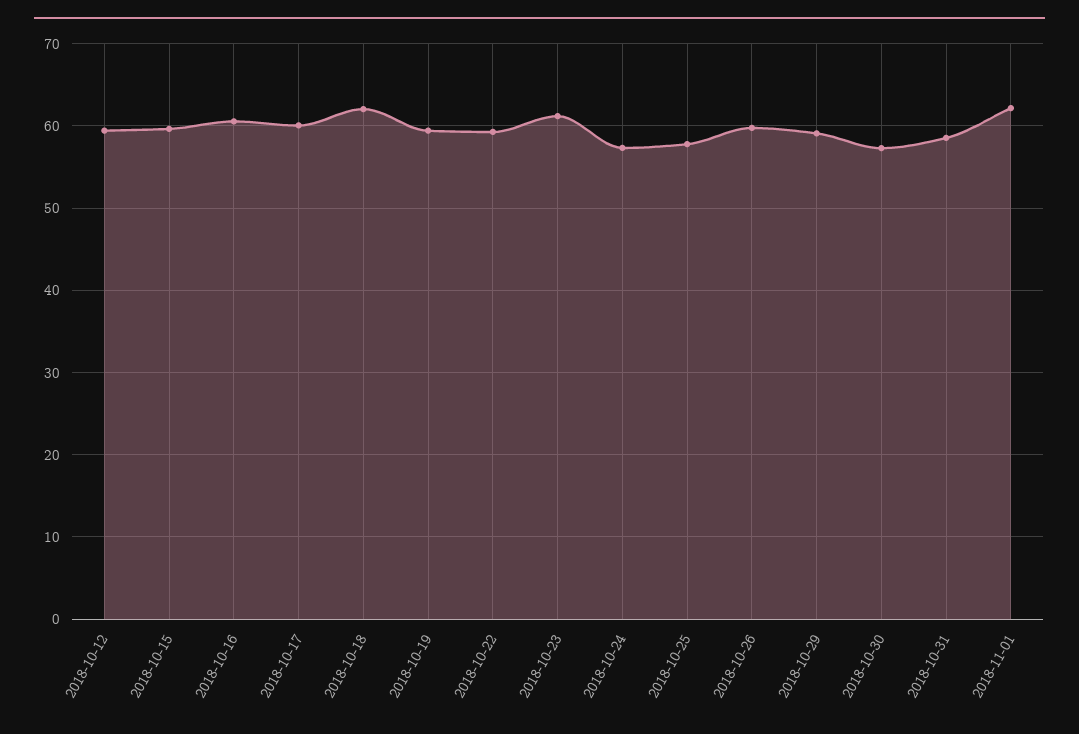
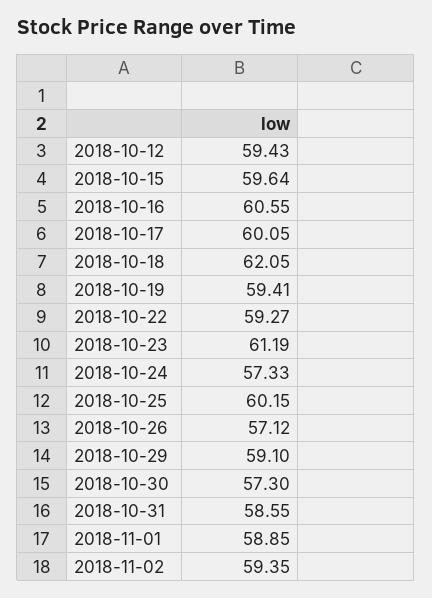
2018-10-25: 58 -> 60.15
2018-10-26: 60 -> 57.12
2018-11-01: 62 -> 58.85
2018-11-02: none -> 59.35

